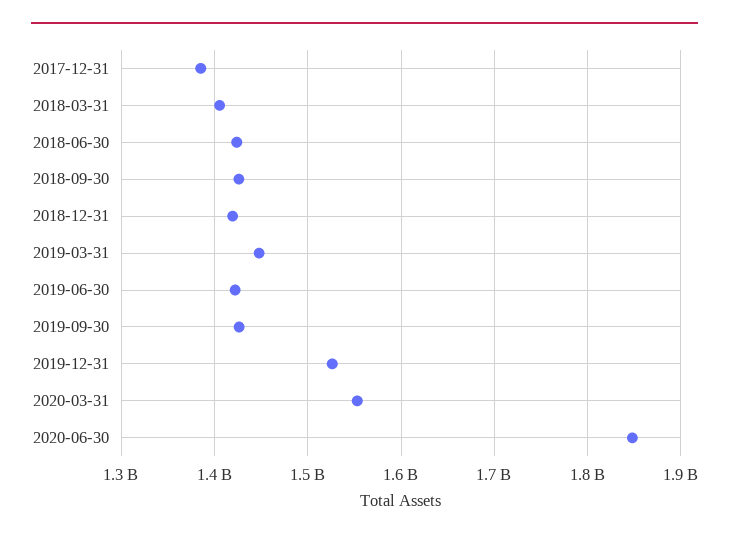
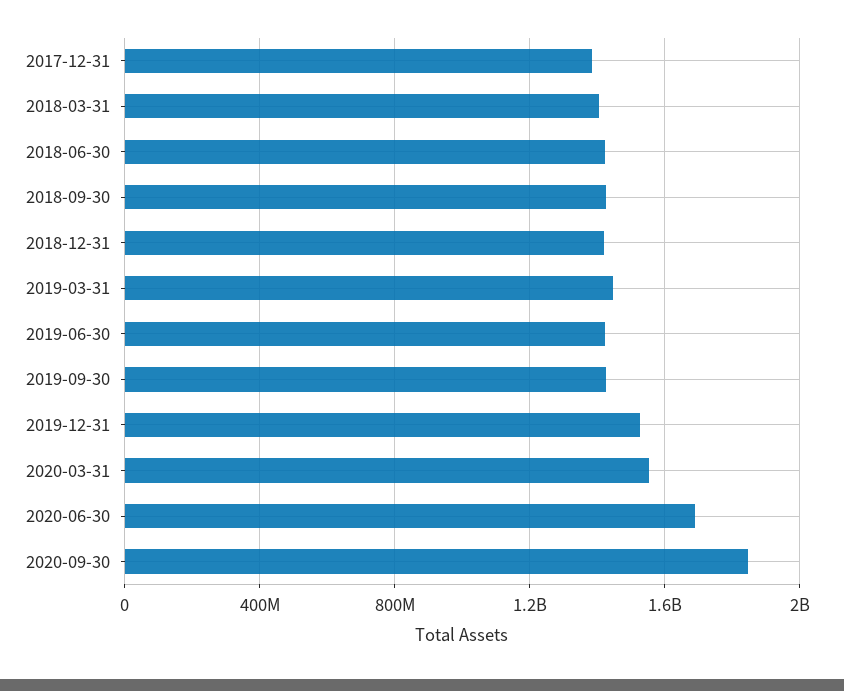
2020-06-30: 1850000000 -> 1700000000
2020-09-30: none -> 1850000000

